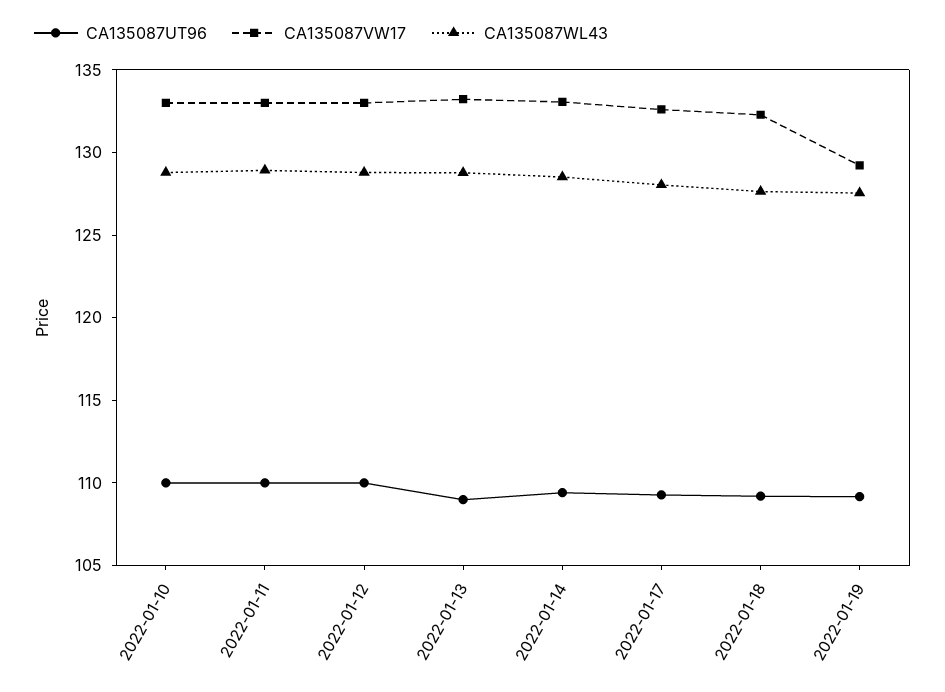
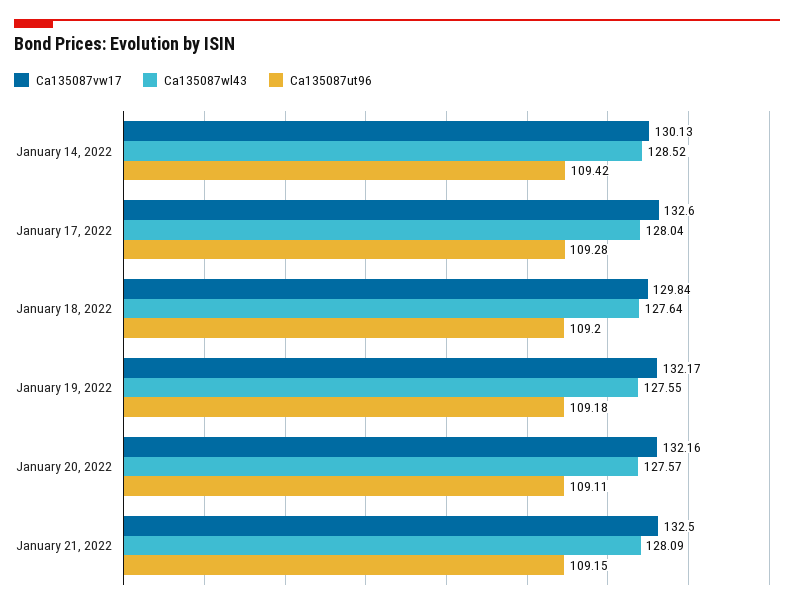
CA135087UT96, 2022-01-10: 110 -> none
CA135087VW17, 2022-01-10: 133 -> none
CA135087WL43, 2022-01-10: 129 -> none
CA135087UT96, 2022-01-11: 110 -> none
CA135087VW17, 2022-01-11: 133 -> none
CA135087WL43, 2022-01-11: 129 -> none
CA135087UT96, 2022-01-12: 110 -> none
CA135087VW17, 2022-01-12: 133 -> none
CA135087WL43, 2022-01-12: 129 -> none
CA135087UT96, 2022-01-13: 109 -> none
CA135087VW17, 2022-01-13: 133 -> none
CA135087WL43, 2022-01-13: 129 -> none
CA135087VW17, 2022-01-14: 133 -> 130.13
CA135087VW17, 2022-01-18: 132 -> 129.84
CA135087VW17, 2022-01-19: 129 -> 132.17
CA135087VW17, January 20, 2022: none -> 132.16
CA135087WL43, January 20, 2022: none -> 127.57
CA135087UT96, January 20, 2022: none -> 109.11
CA135087VW17, January 21, 2022: none -> 132.5
CA135087WL43, January 21, 2022: none -> 128.09
CA135087UT96, January 21, 2022: none -> 109.15

